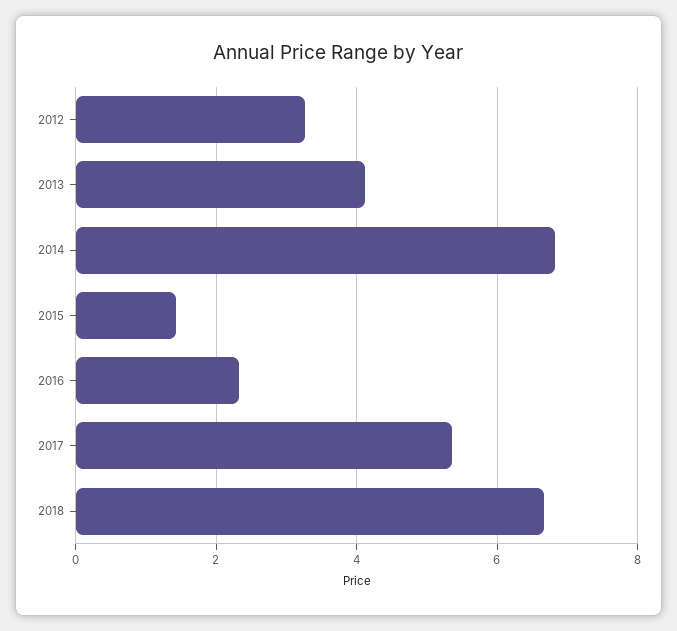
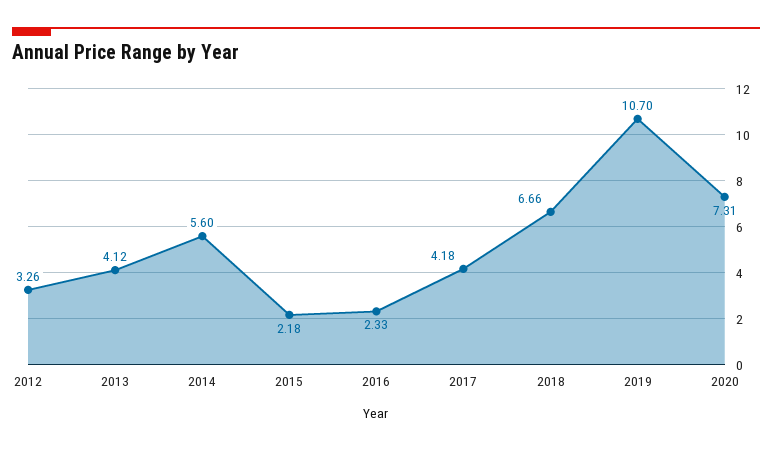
2014: 6.8 -> 5.6
2015: 1.4 -> 2.18
2017: 5.4 -> 4.18
2019: none -> 10.7
2020: none -> 7.31

